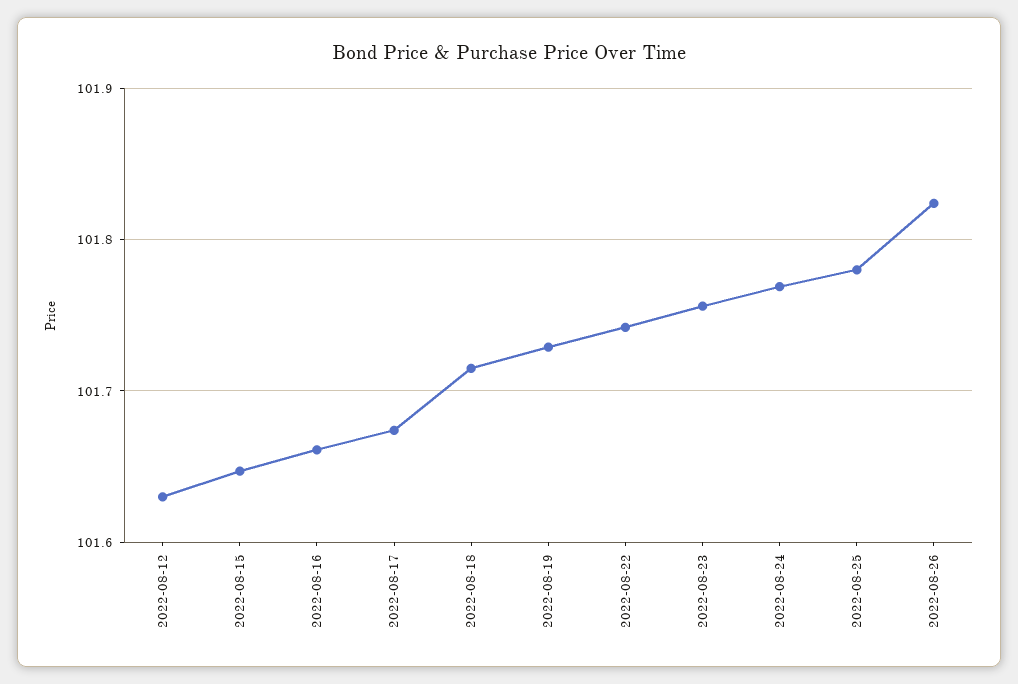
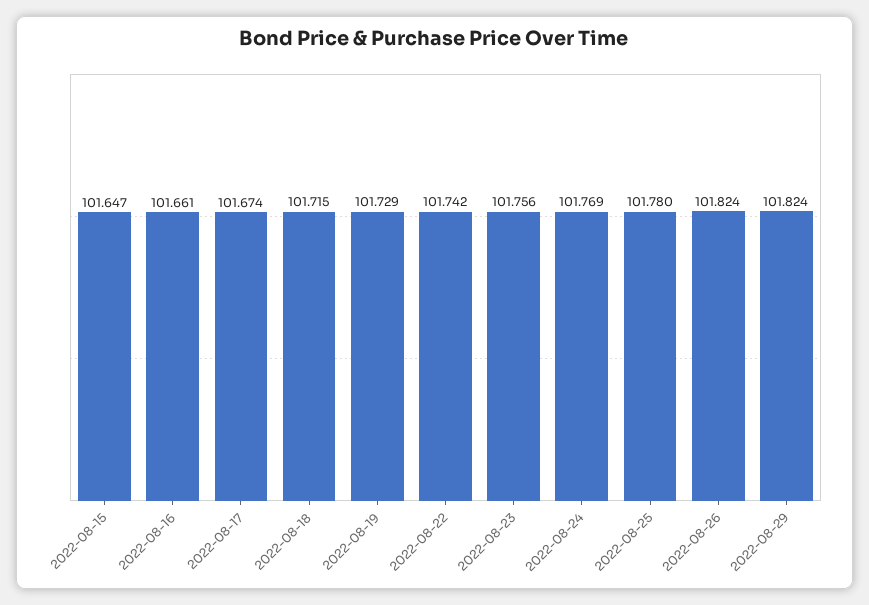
2022-08-12: 101.63 -> none
2022-08-29: none -> 101.824

